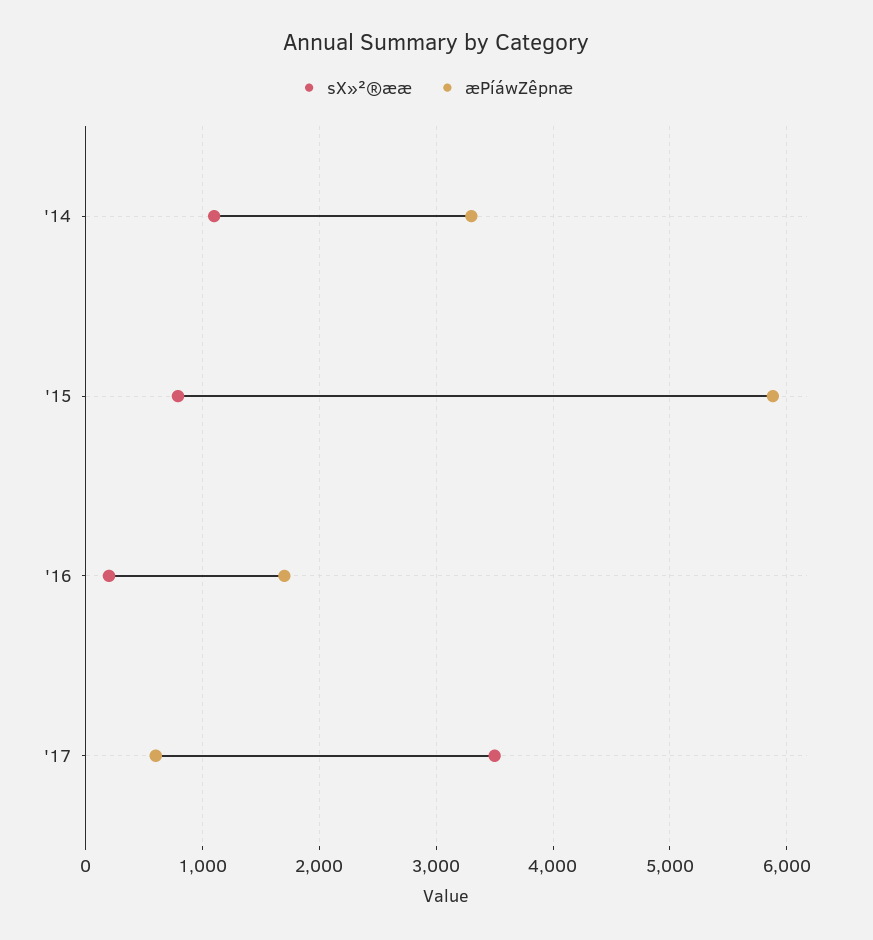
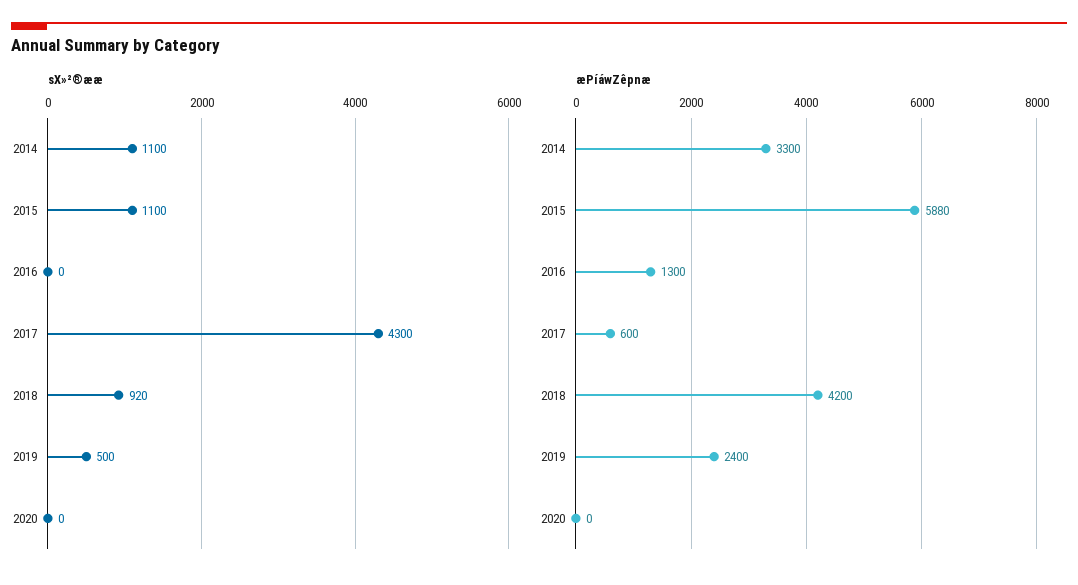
sX»²®ææ, '15: 800 -> 1100
sX»²®ææ, '16: 200 -> 0
æPíáwZêpnæ, '16: 1700 -> 1300
sX»²®ææ, '17: 3500 -> 4300
sX»²®ææ, 2018: none -> 920
sX»²®ææ, 2019: none -> 500
sX»²®ææ, 2020: none -> 0
æPíáwZêpnæ, 2018: none -> 4200
æPíáwZêpnæ, 2019: none -> 2400
æPíáwZêpnæ, 2020: none -> 0

